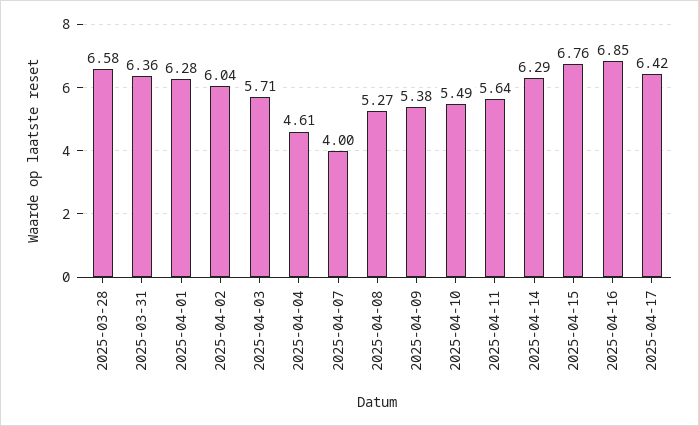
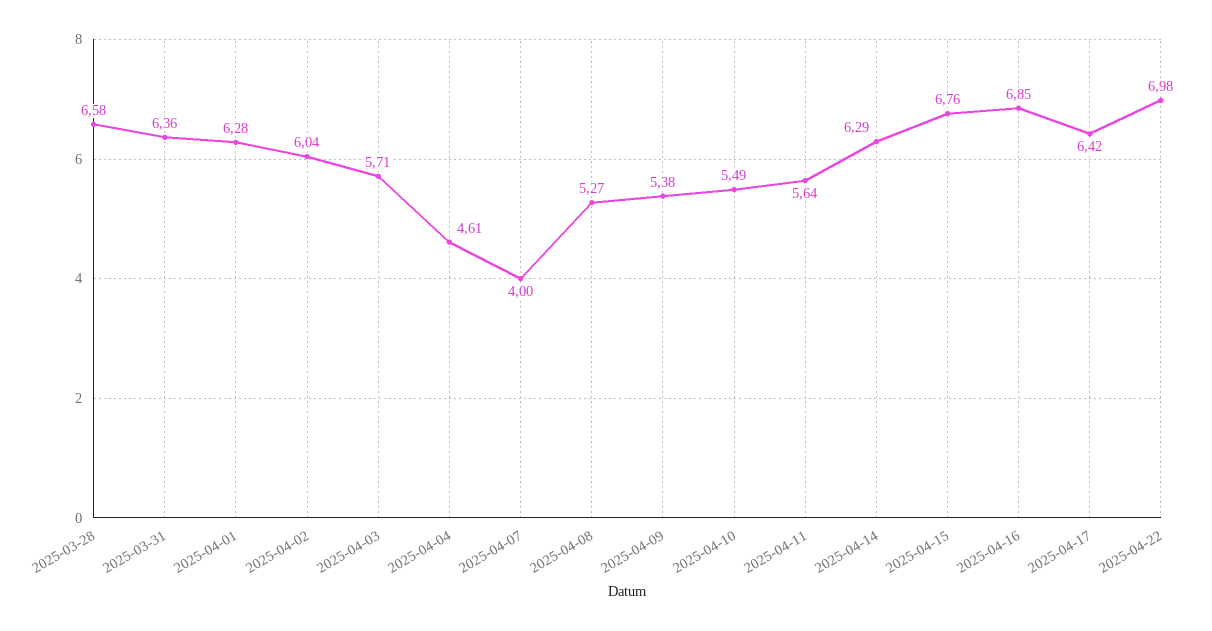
2025-04-22: none -> 6.98

